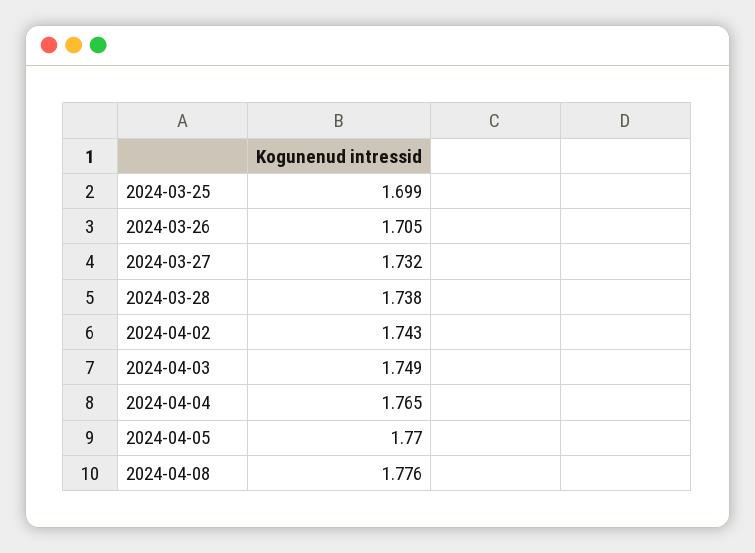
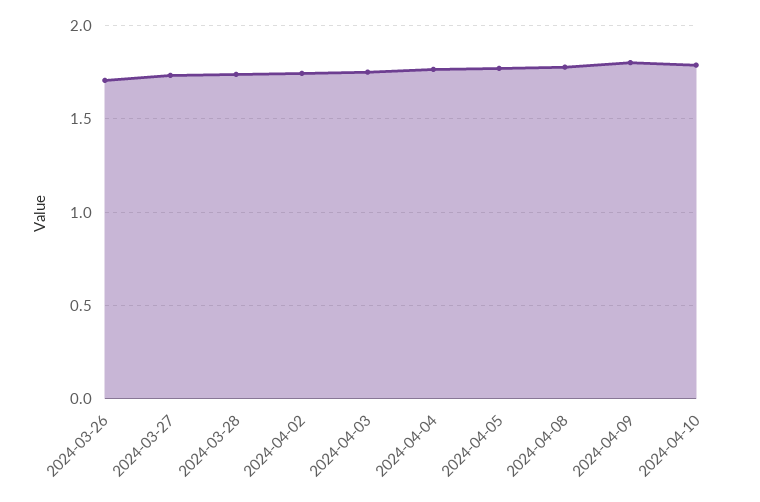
2024-03-25: 1.699 -> none
2024-04-09: none -> 1.8
2024-04-10: none -> 1.8

